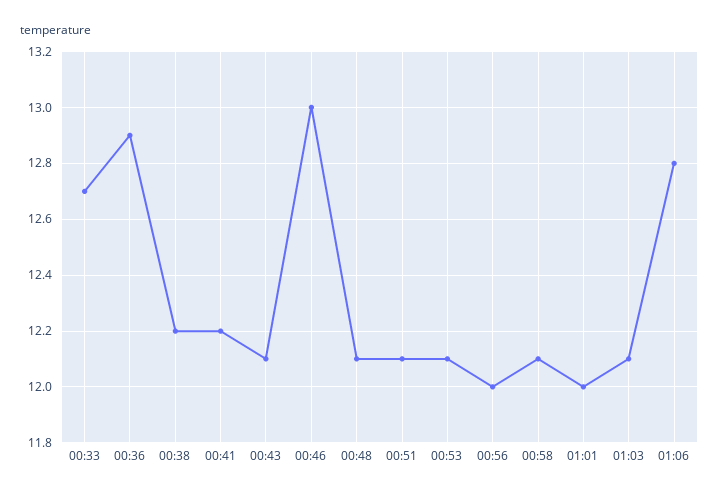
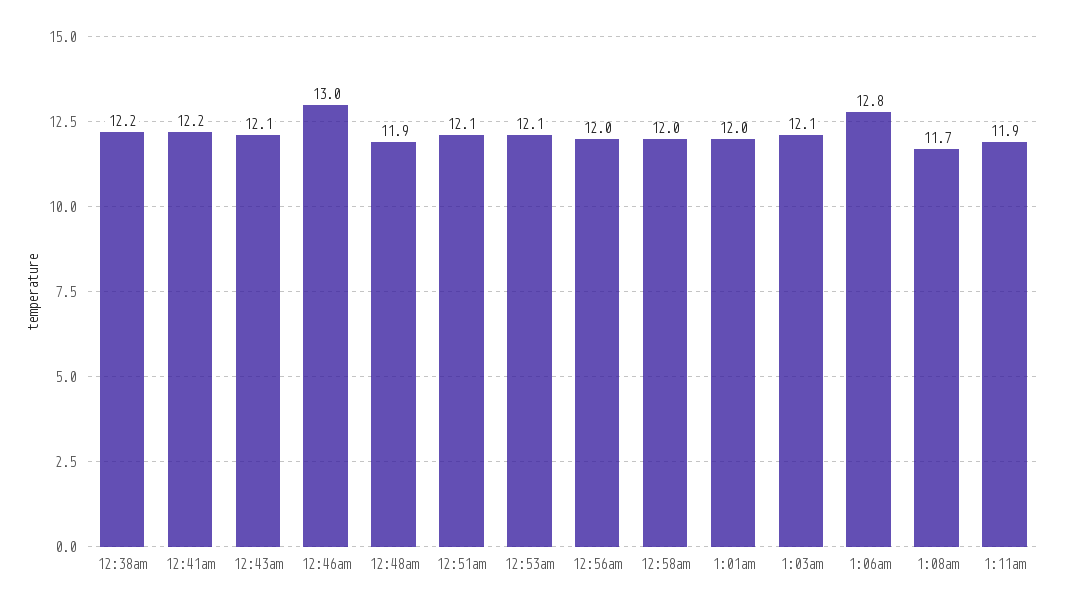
00:33: 12.7 -> none
00:36: 12.9 -> none
00:48: 12.1 -> 11.9
00:58: 12.1 -> 12
1:08am: none -> 11.7
1:11am: none -> 11.9

